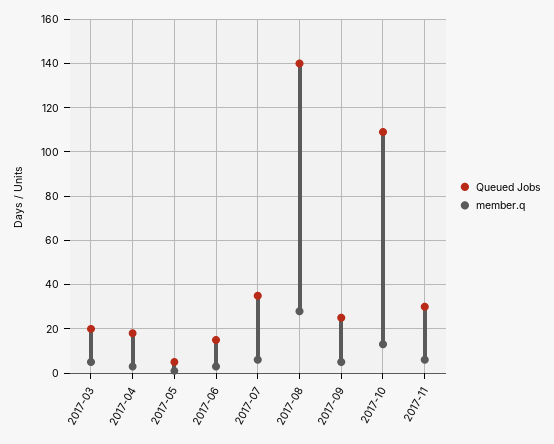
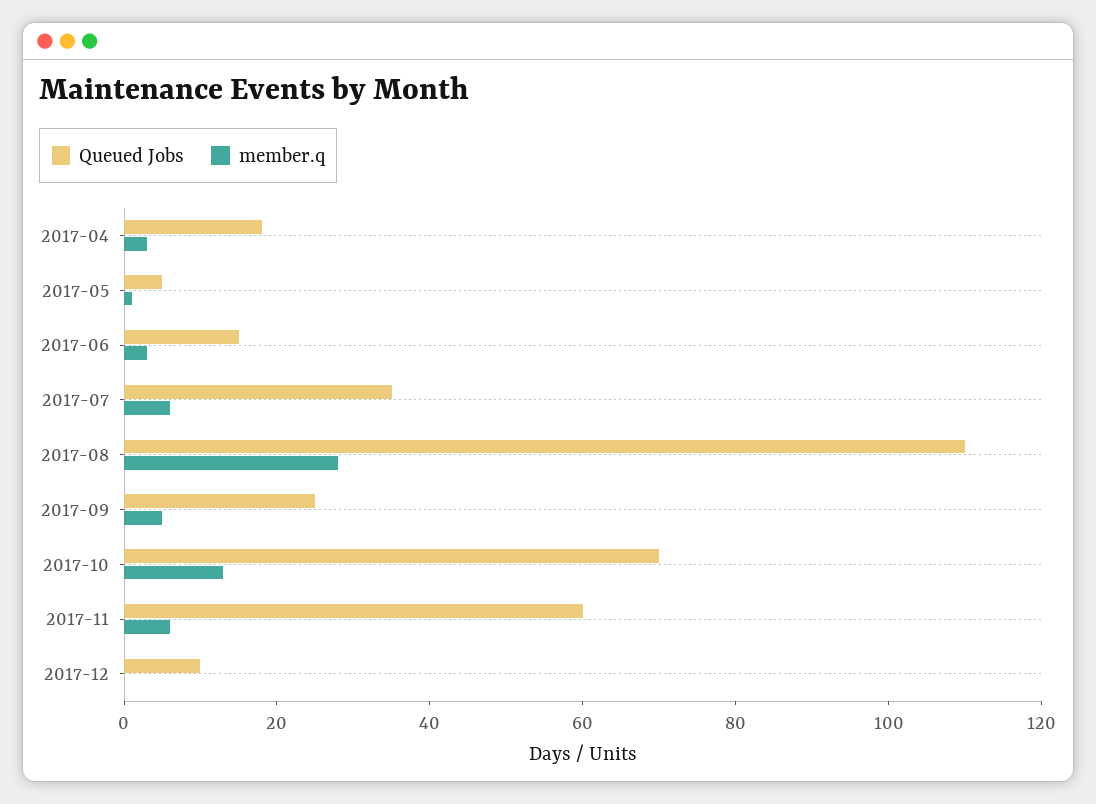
Queued Jobs, 2017-03: 20 -> none
member.q, 2017-03: 5 -> none
Queued Jobs, 2017-08: 140 -> 110
Queued Jobs, 2017-10: 110 -> 70
Queued Jobs, 2017-11: 30 -> 60
Queued Jobs, 2017-12: none -> 10
member.q, 2017-12: none -> 0

